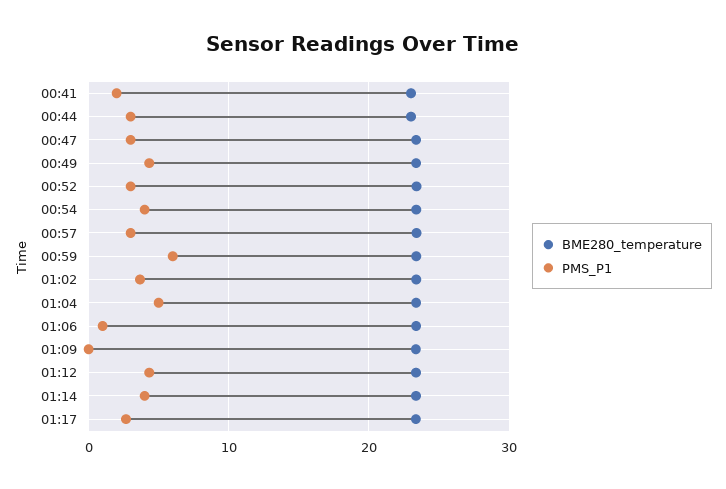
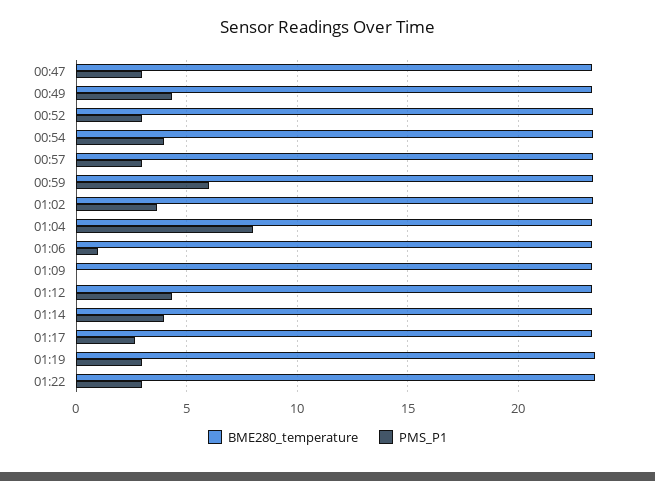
BME280_temperature, 00:41: 23 -> none
PMS_P1, 00:41: 2 -> none
BME280_temperature, 00:44: 23 -> none
PMS_P1, 00:44: 3 -> none
PMS_P1, 01:04: 5 -> 8
BME280_temperature, 01:19: none -> 23.5
PMS_P1, 01:19: none -> 3
BME280_temperature, 01:22: none -> 23.5
PMS_P1, 01:22: none -> 3

